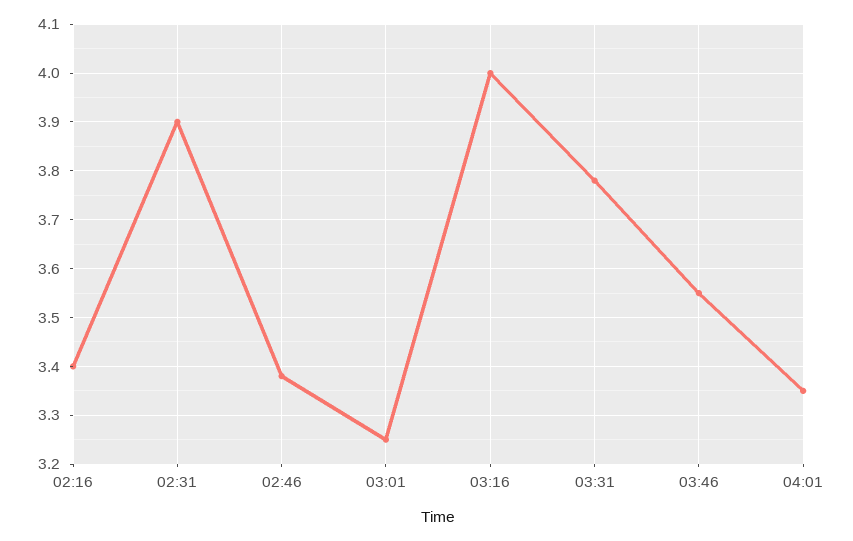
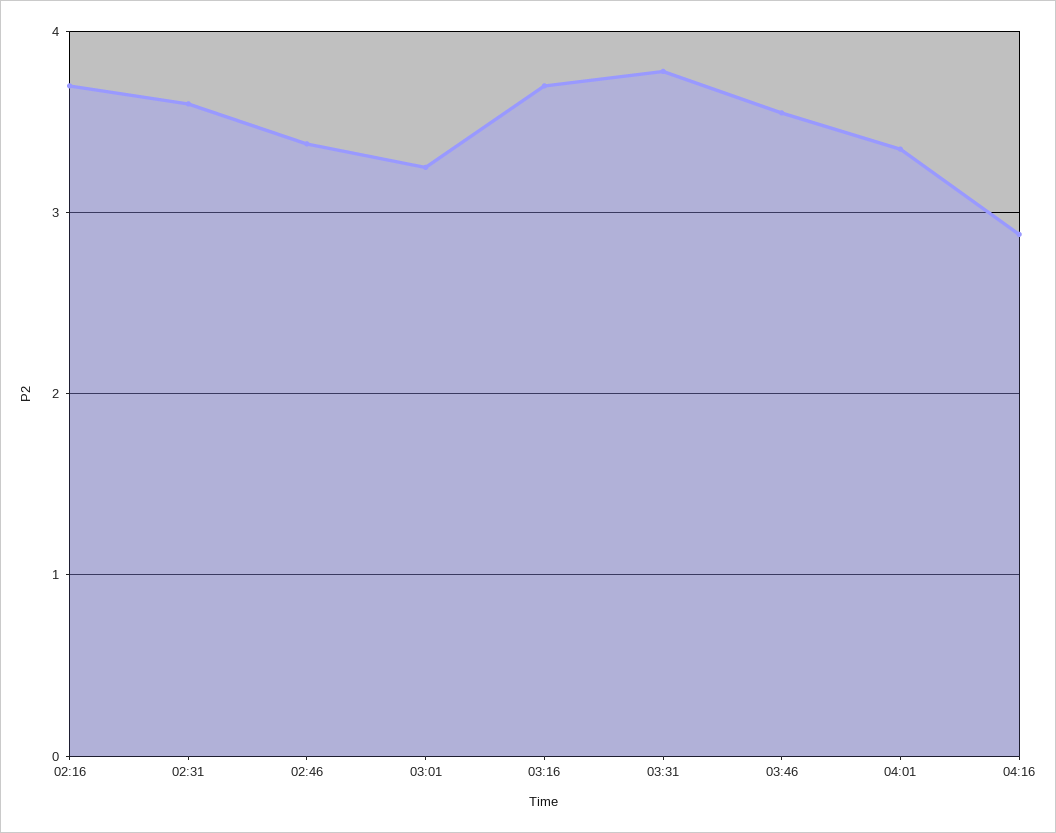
02:16: 3.4 -> 3.7
02:31: 3.9 -> 3.6
03:16: 4 -> 3.7
04:16: none -> 2.9

